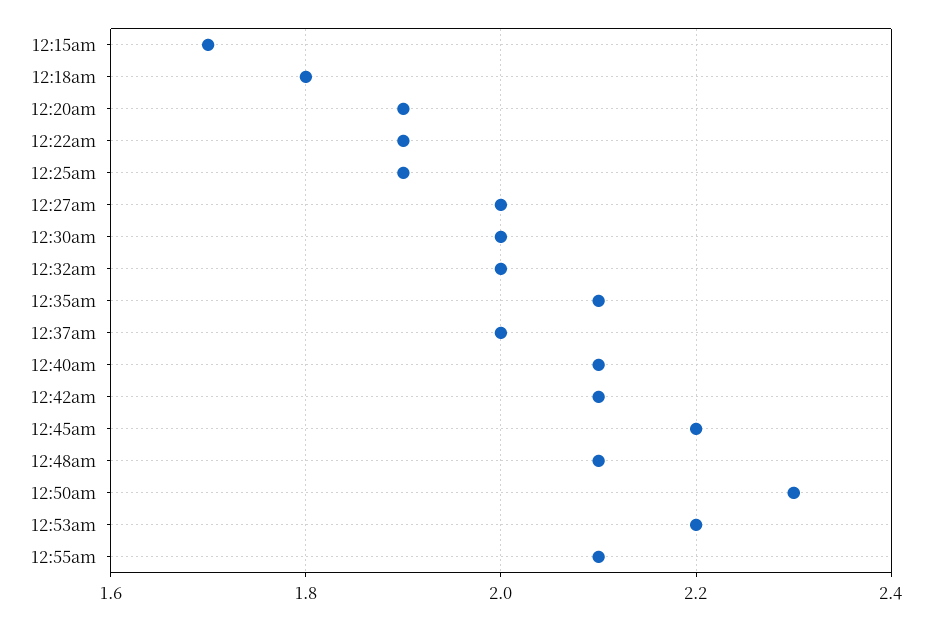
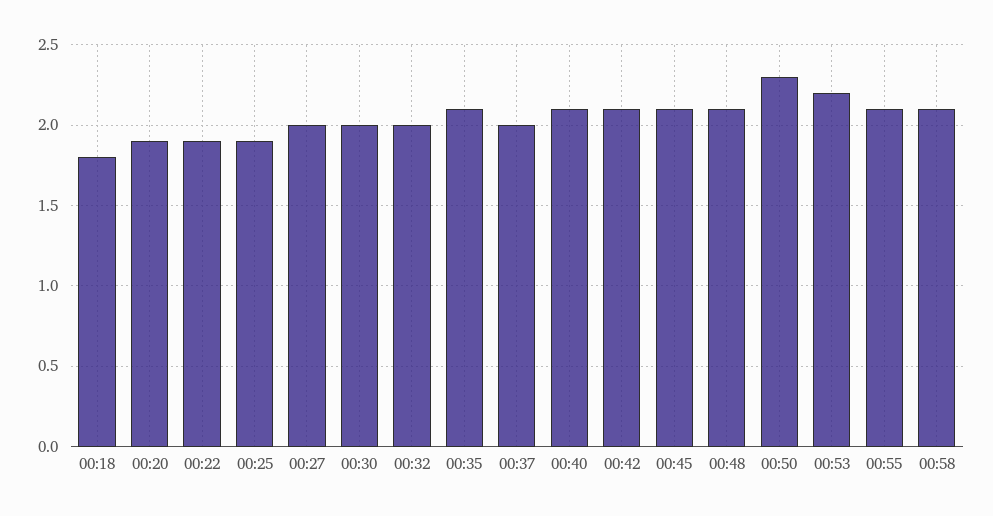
12:15am: 1.7 -> none
12:45am: 2.2 -> 2.1
00:58: none -> 2.1

